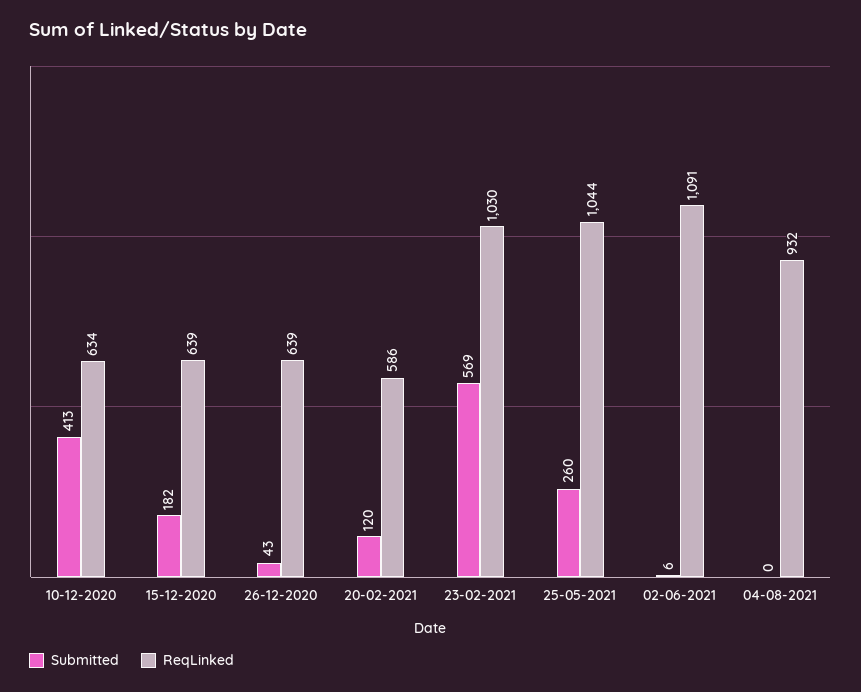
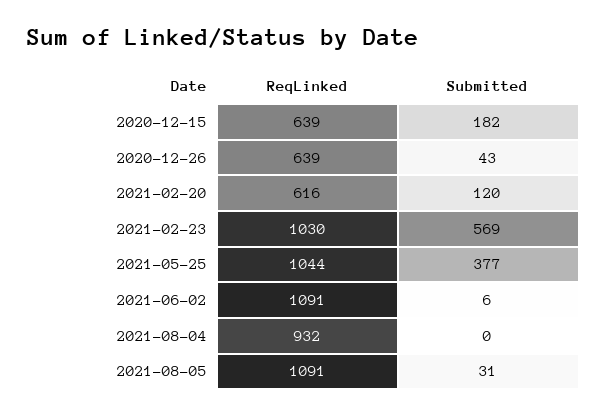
Submitted, 10-12-2020: 413 -> none
ReqLinked, 10-12-2020: 634 -> none
ReqLinked, 20-02-2021: 586 -> 616
Submitted, 25-05-2021: 260 -> 377
ReqLinked, 2021-08-05: none -> 1091
Submitted, 2021-08-05: none -> 31

